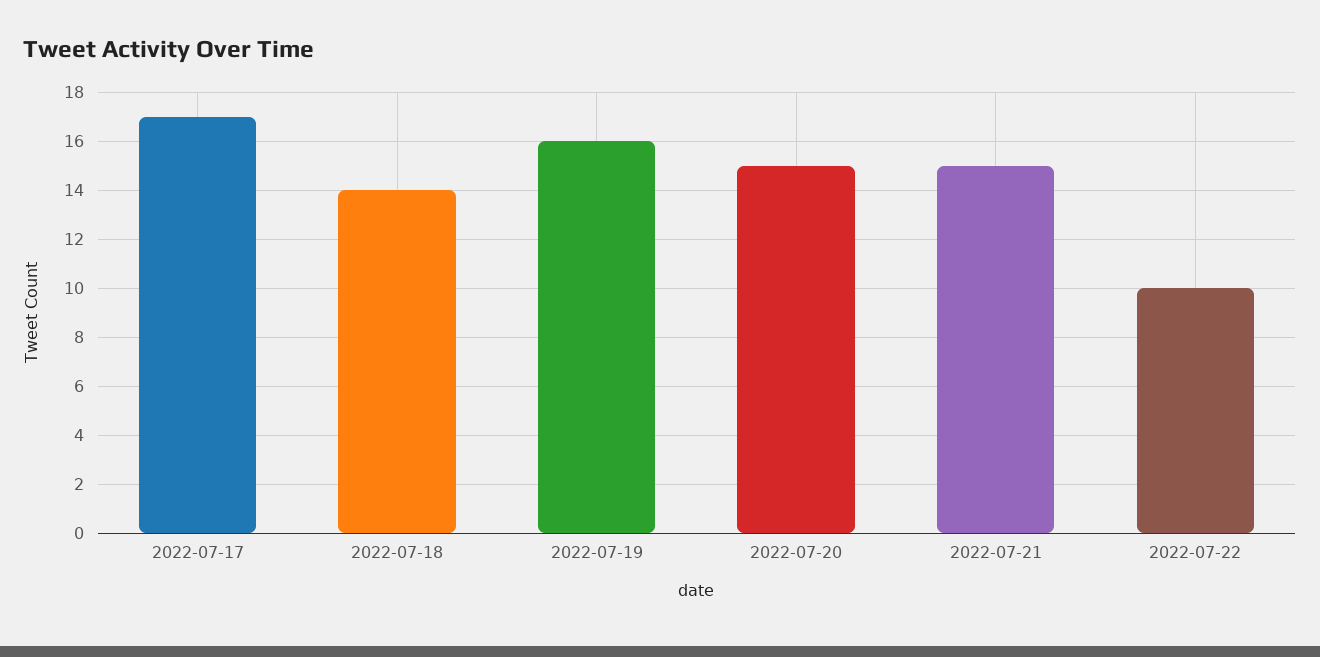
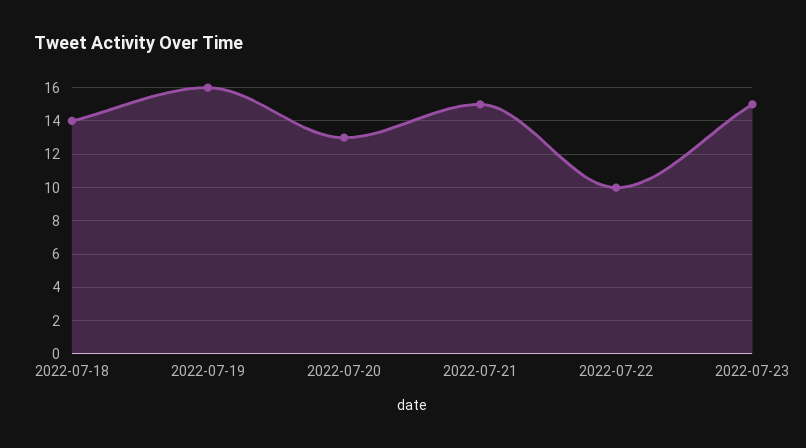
2022-07-17: 17 -> none
2022-07-20: 15 -> 13
2022-07-23: none -> 15

